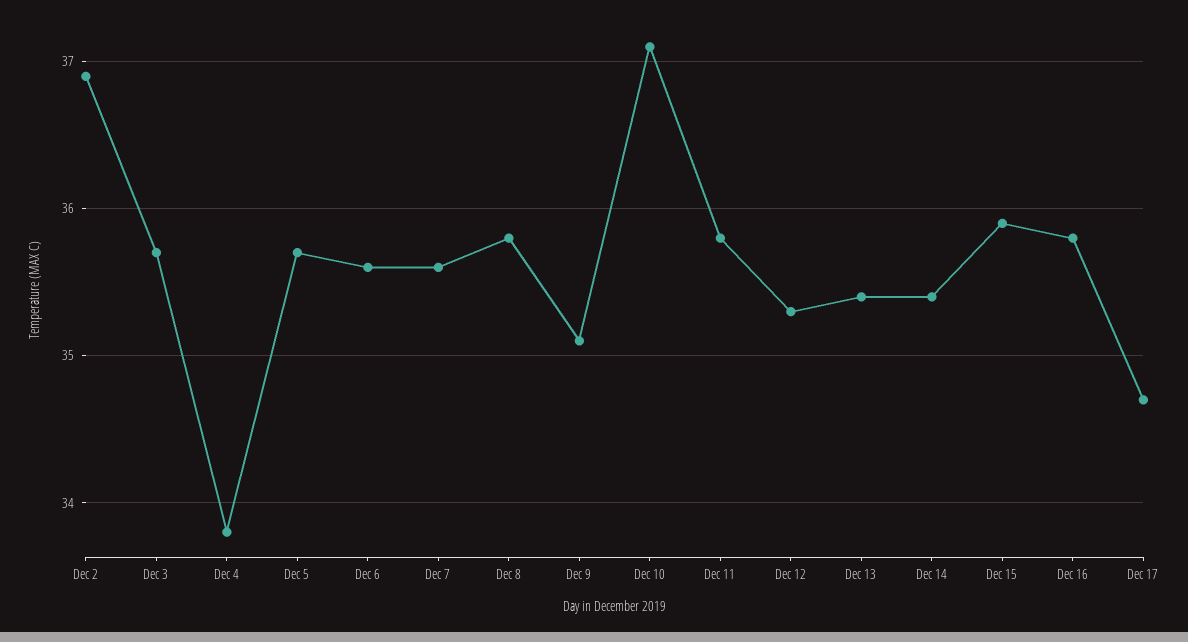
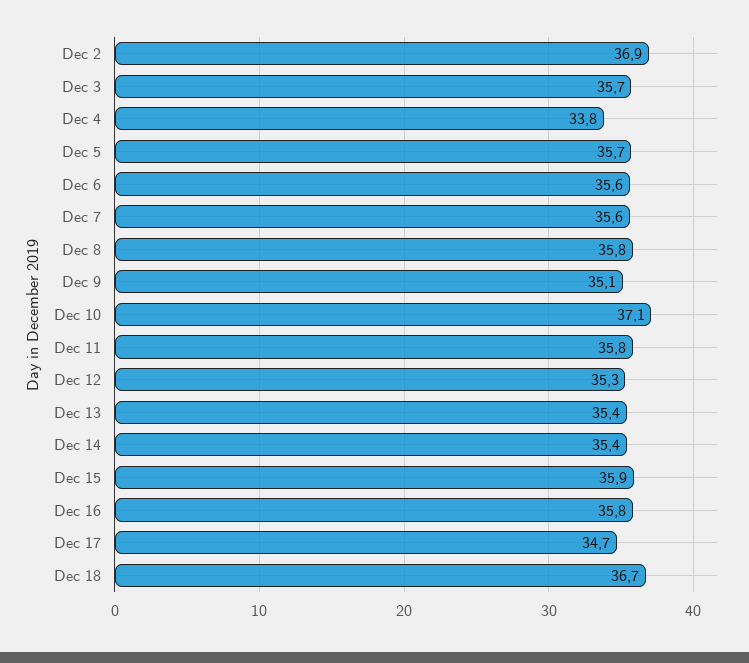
Dec 18: none -> 36.7

